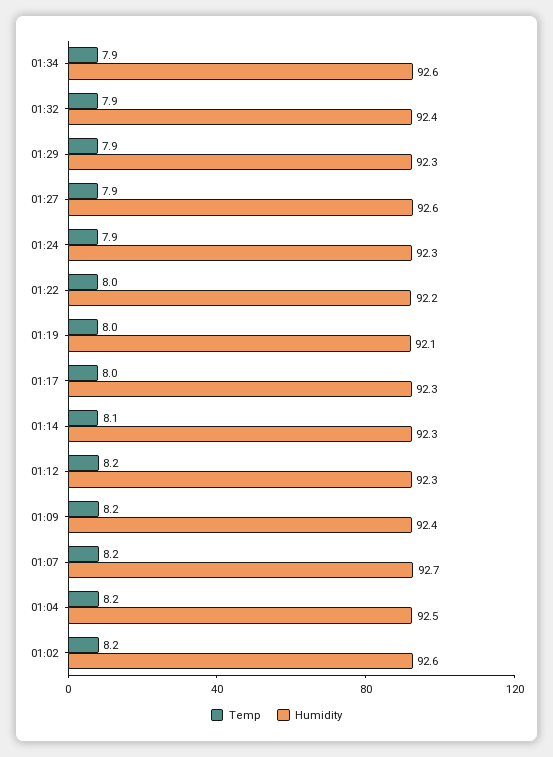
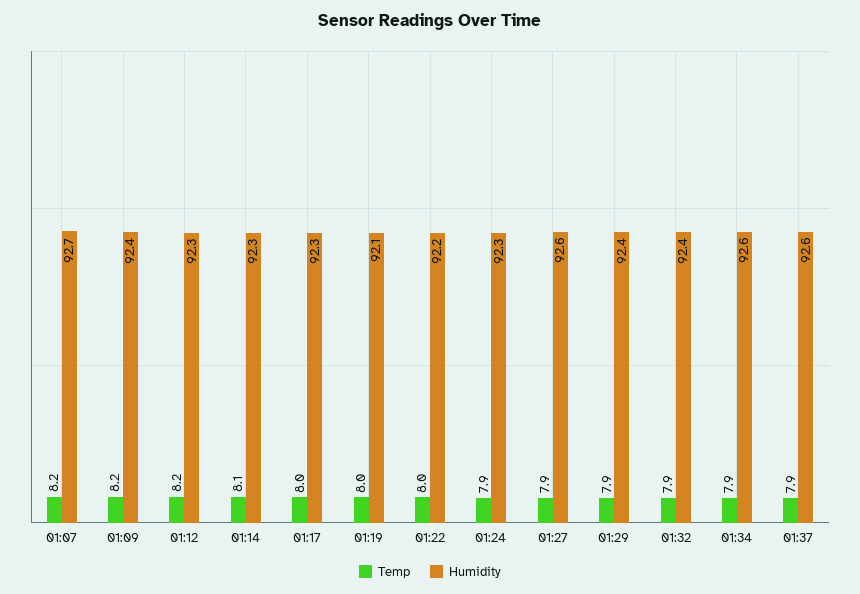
Humidity, 01:29: 92.3 -> 92.4
Temp, 01:04: 8.2 -> none
Humidity, 01:04: 92.5 -> none
Temp, 01:02: 8.2 -> none
Humidity, 01:02: 92.6 -> none
Temp, 01:37: none -> 7.9
Humidity, 01:37: none -> 92.6

